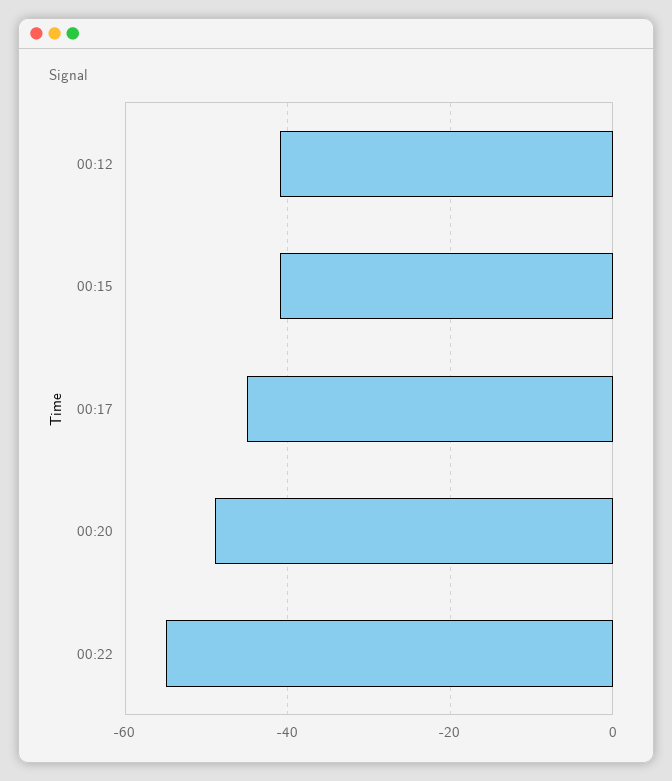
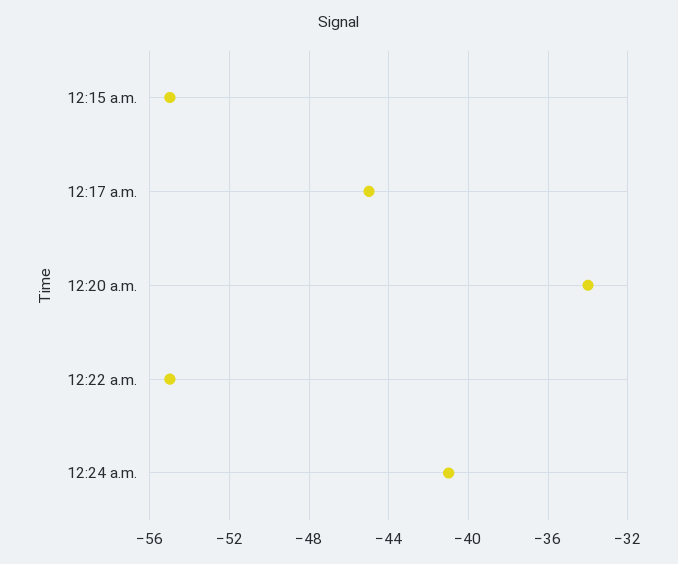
00:12: -40 -> none
00:15: -40 -> -55
00:20: -50 -> -34
12:24 a.m.: none -> -41

